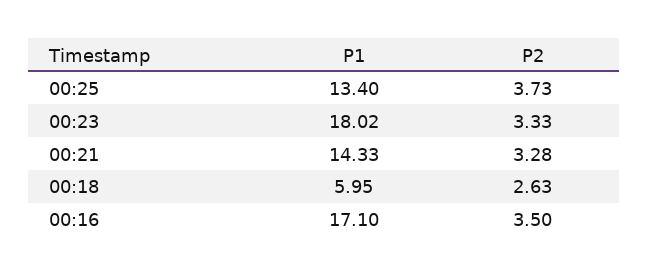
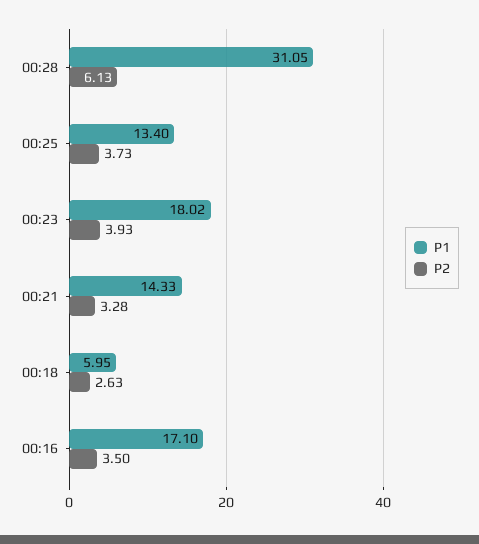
P2, 00:23: 3.33 -> 3.93
P1, 00:28: none -> 31.05
P2, 00:28: none -> 6.13

